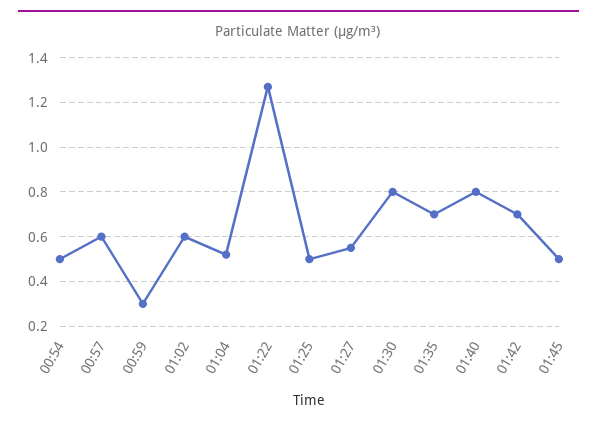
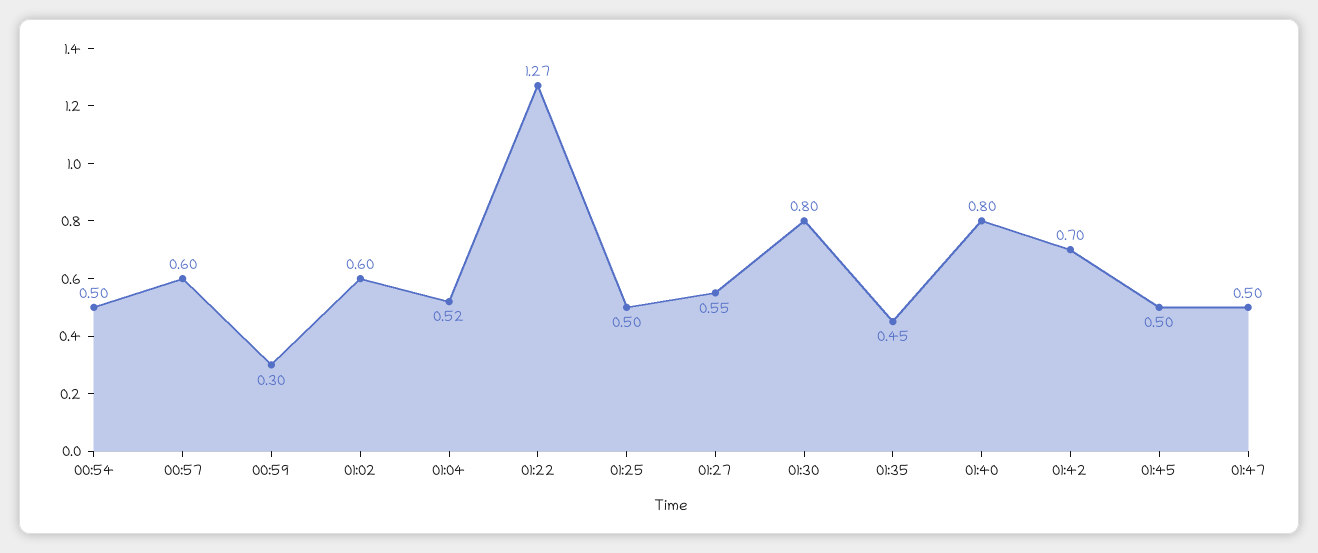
01:35: 0.7 -> 0.45
01:47: none -> 0.5

